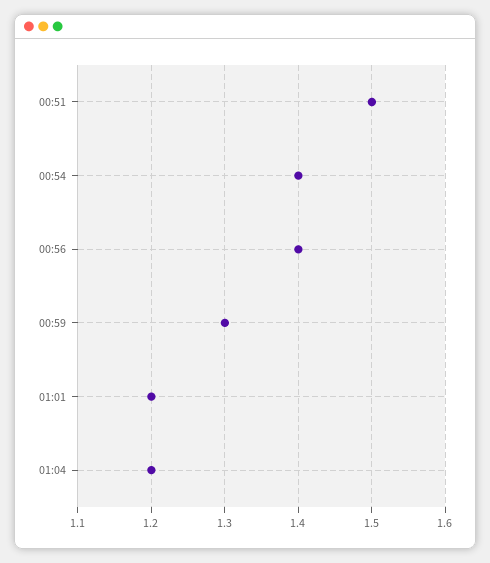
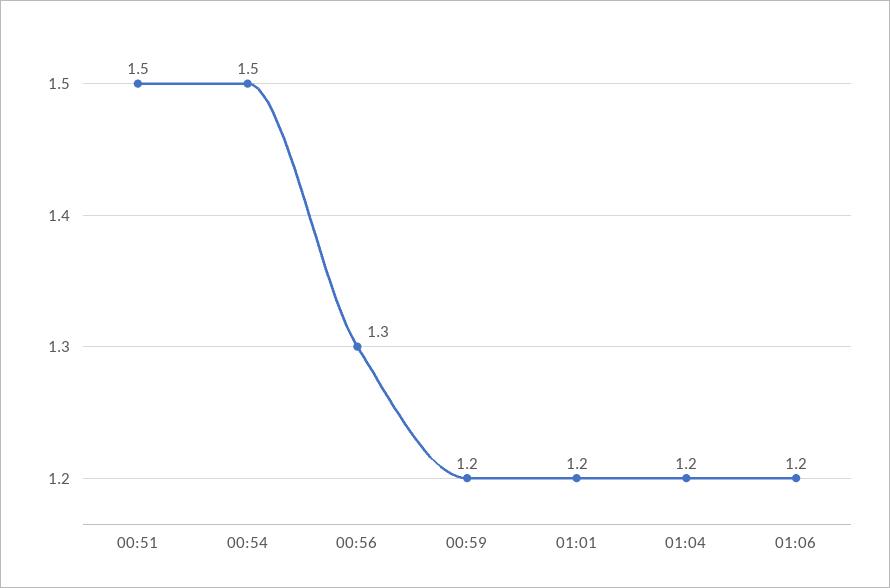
00:54: 1.4 -> 1.5
00:56: 1.4 -> 1.3
00:59: 1.3 -> 1.2
01:06: none -> 1.2

